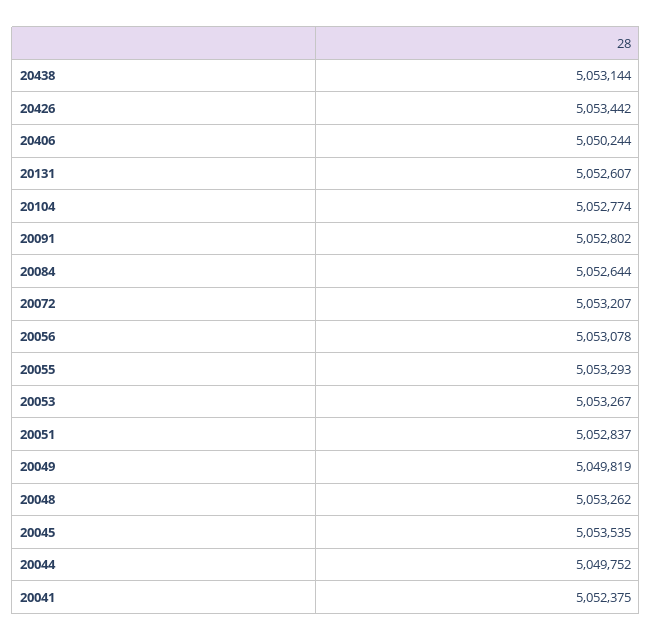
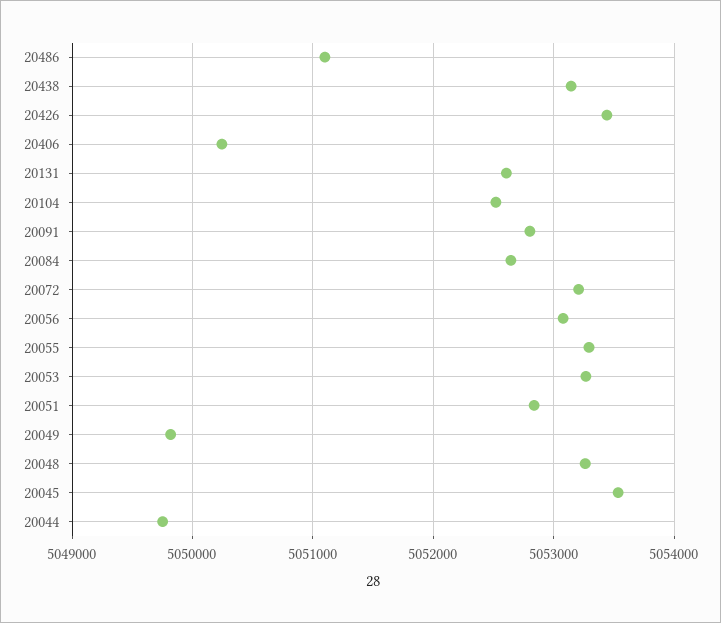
20104: 5052774 -> 5052500
20041: 5052375 -> none
20486: none -> 5051100

